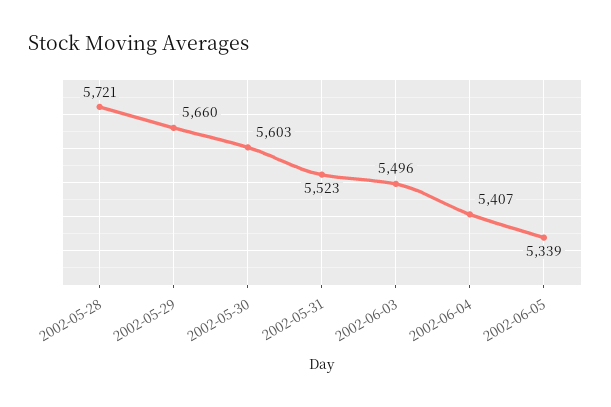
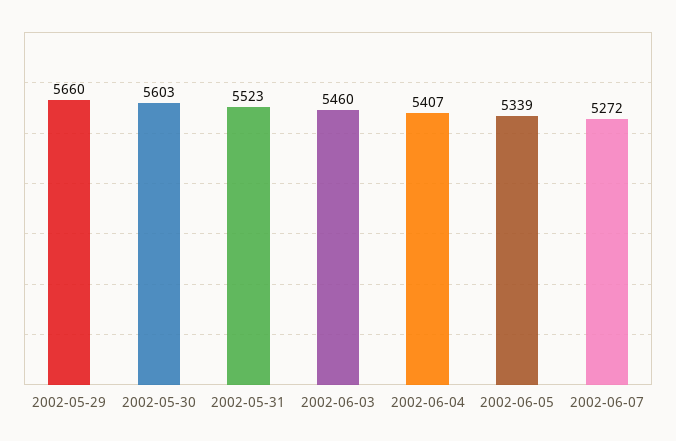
2002-05-28: 5721 -> none
2002-06-03: 5496 -> 5460
2002-06-07: none -> 5272

